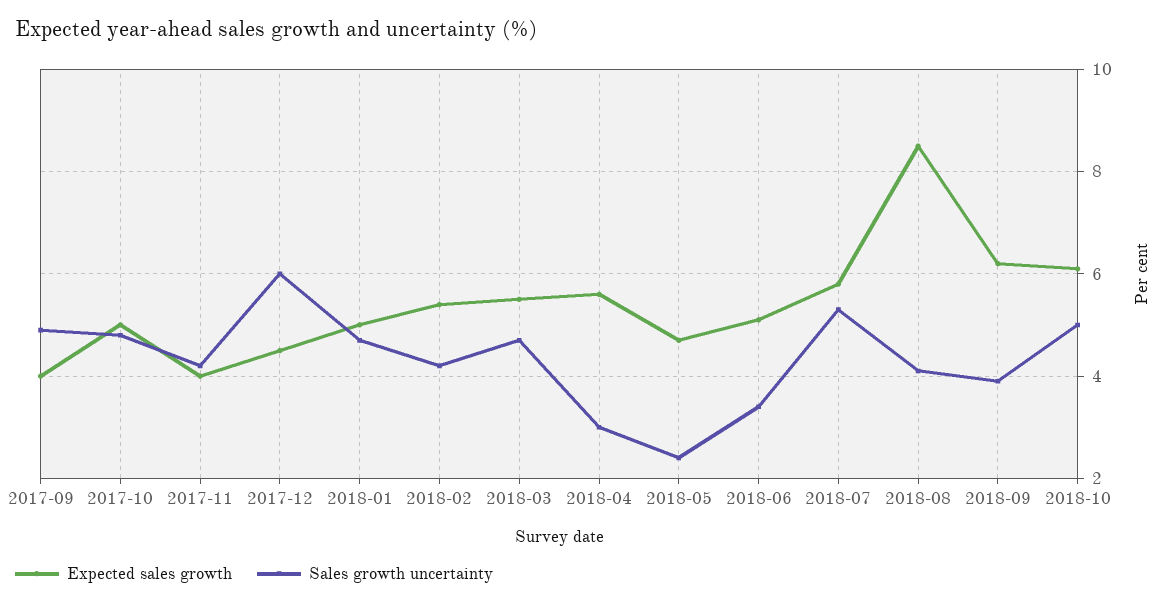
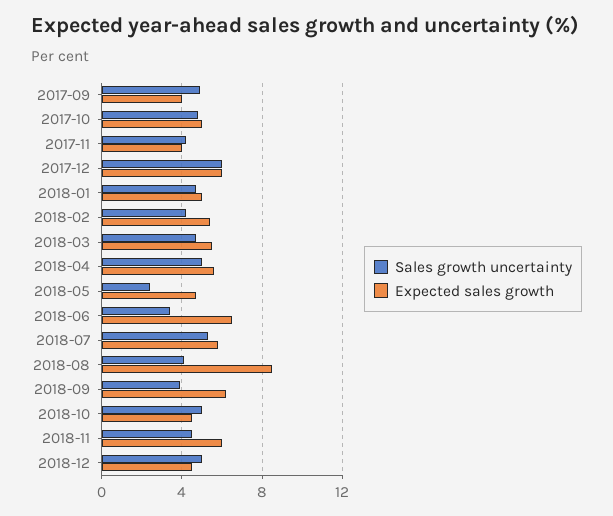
Expected sales growth, 2017-12: 4.5 -> 6
Sales growth uncertainty, 2018-04: 3 -> 5
Expected sales growth, 2018-06: 5 -> 6.5
Expected sales growth, 2018-10: 6 -> 4.5
Sales growth uncertainty, 2018-11: none -> 4.5
Expected sales growth, 2018-11: none -> 6
Sales growth uncertainty, 2018-12: none -> 5
Expected sales growth, 2018-12: none -> 4.5

